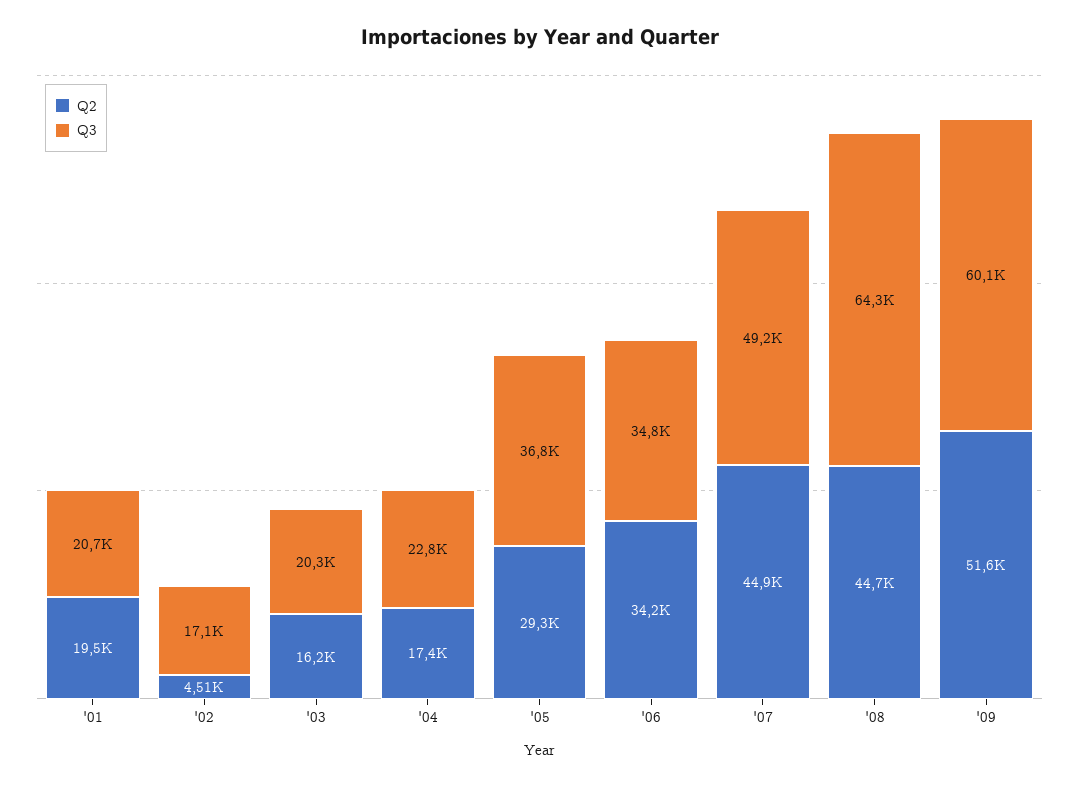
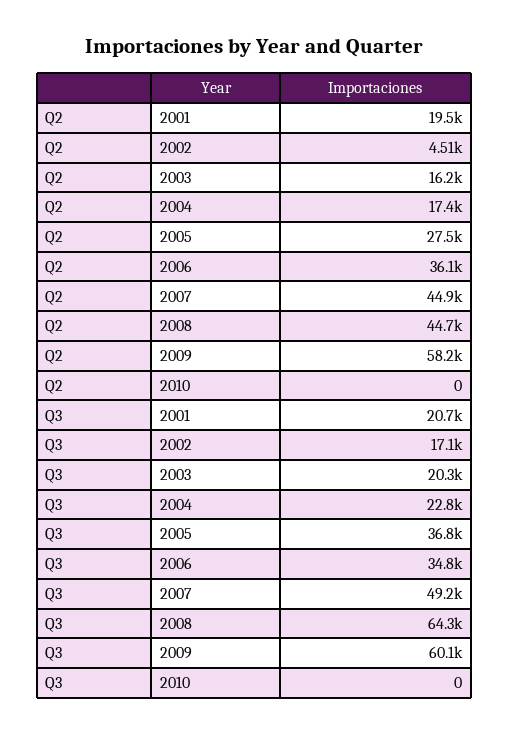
Q2, '05: 29300 -> 27500
Q2, '06: 34200 -> 36100
Q2, '09: 51600 -> 58200
Q2, 2010: none -> 0
Q3, 2010: none -> 0

